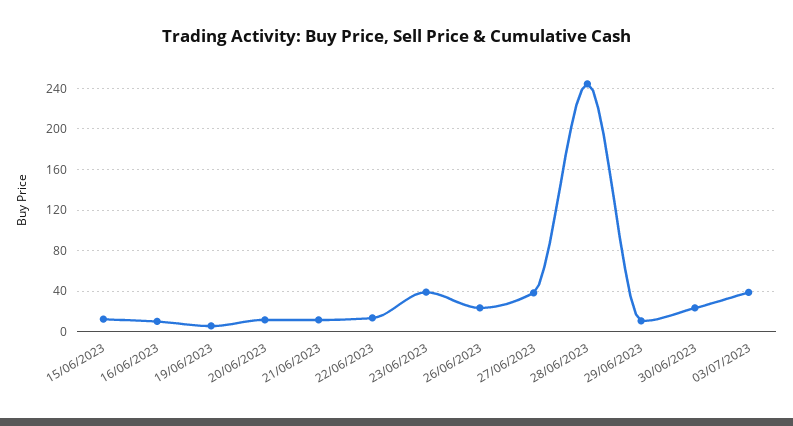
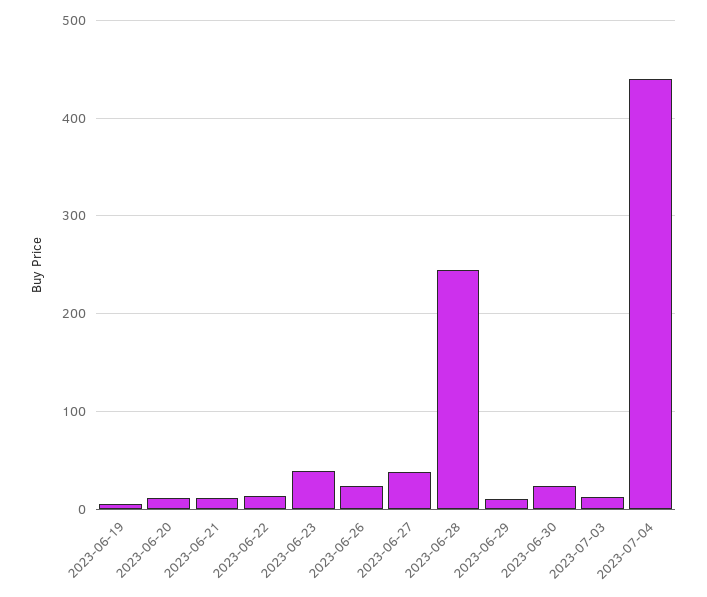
15/06/2023: 10 -> none
16/06/2023: 10 -> none
03/07/2023: 40 -> 10
2023-07-04: none -> 440

